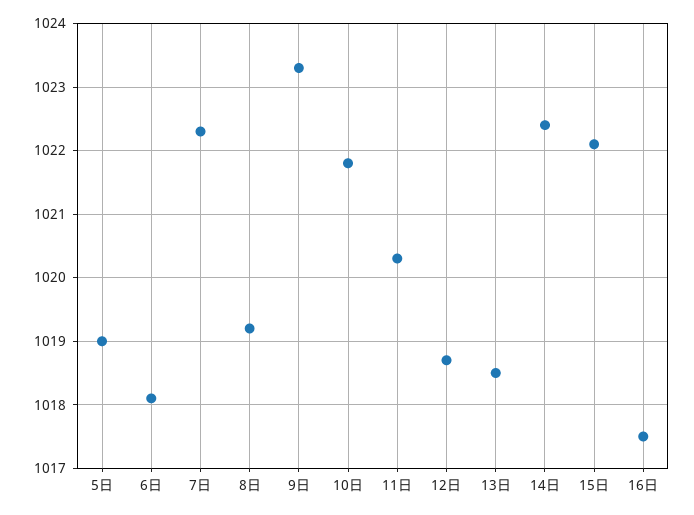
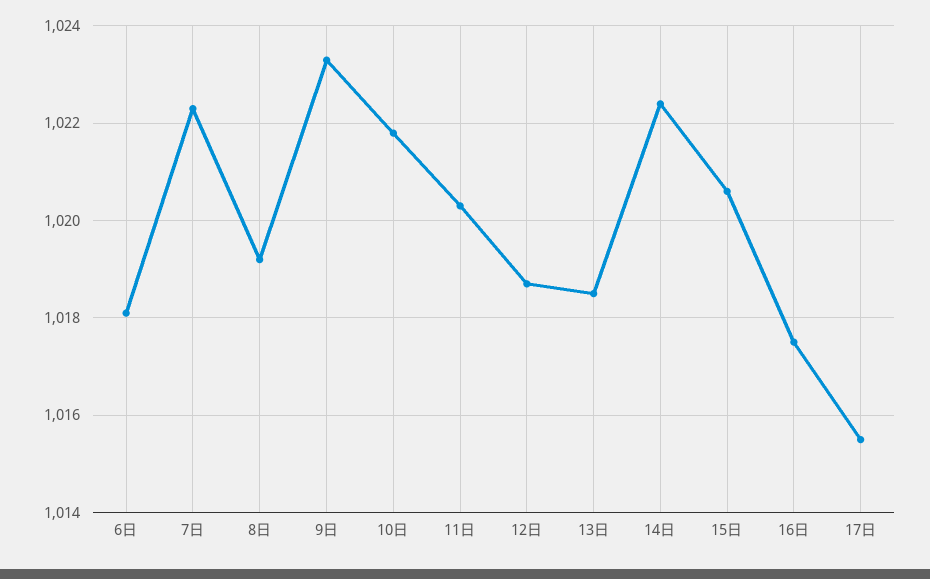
5日: 1019 -> none
15日: 1022.1 -> 1020.5
17日: none -> 1015.5

